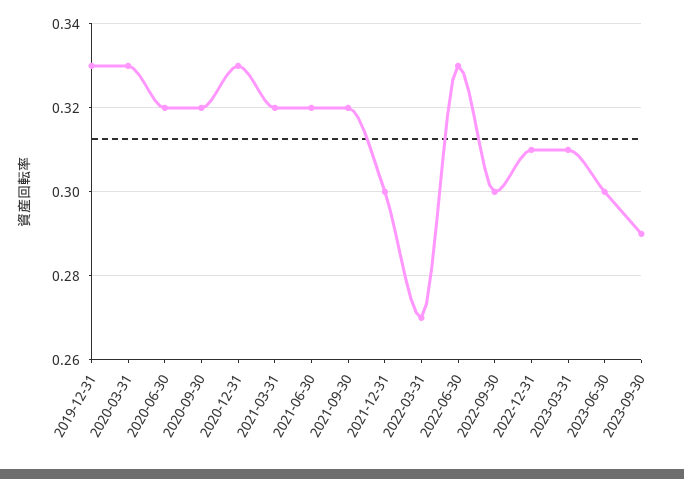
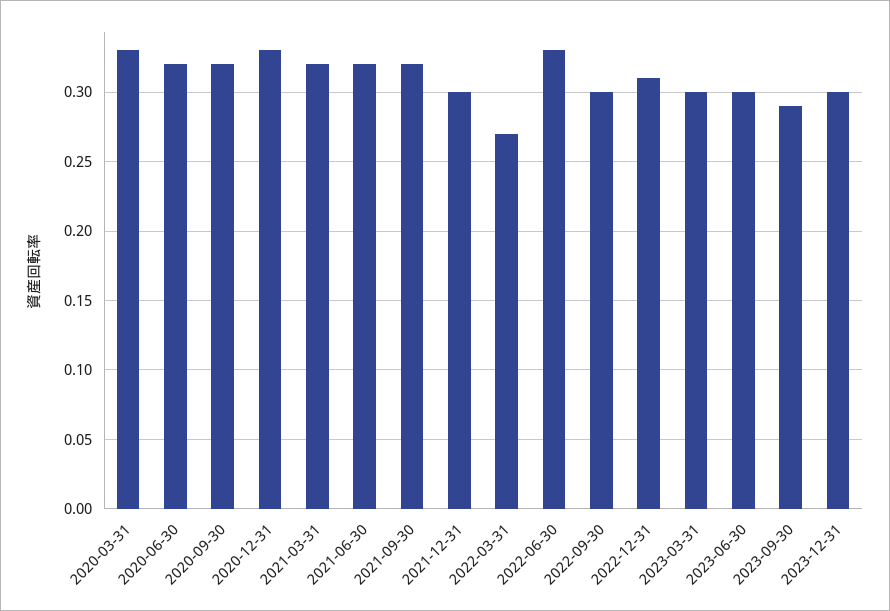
2019-12-31: 0.33 -> none
2023-03-31: 0.31 -> 0.3
2023-12-31: none -> 0.3

